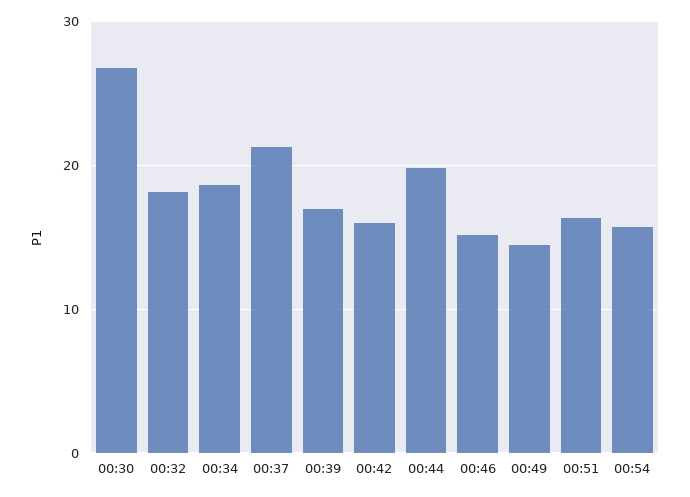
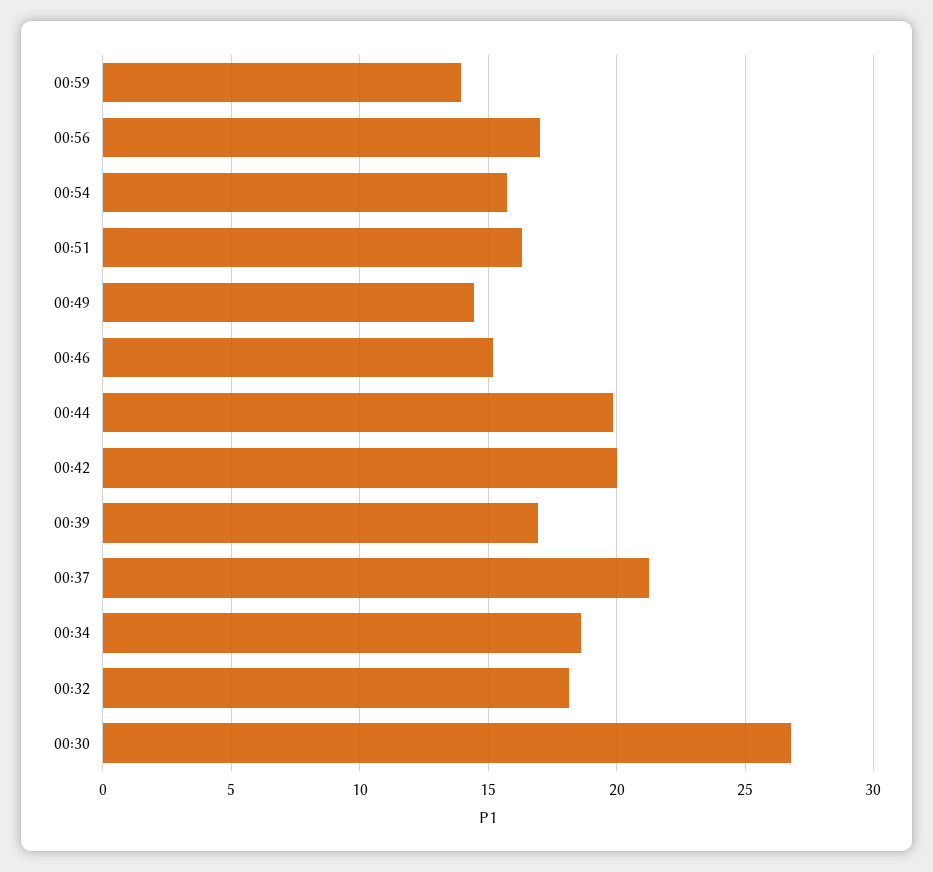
00:42: 16 -> 20
00:59: none -> 14
00:56: none -> 17

